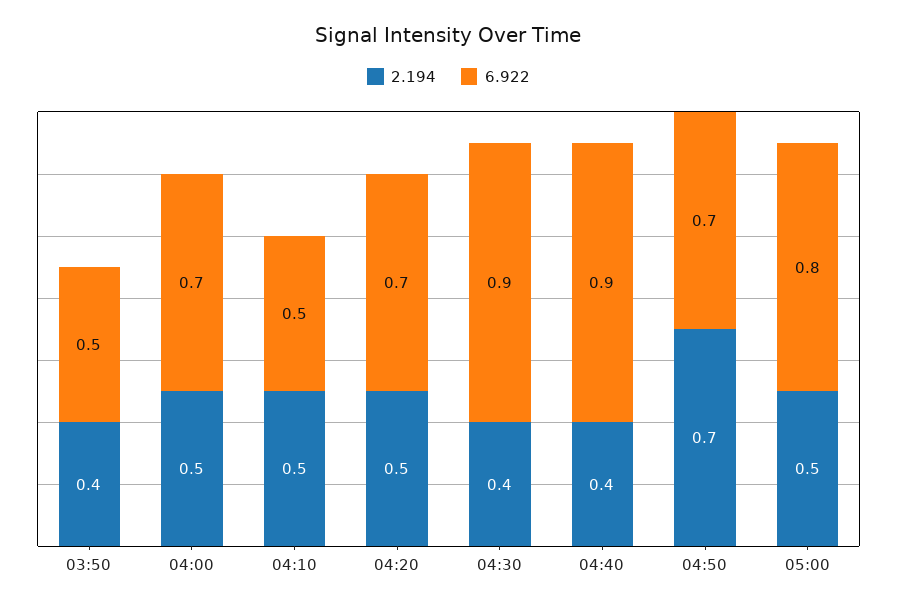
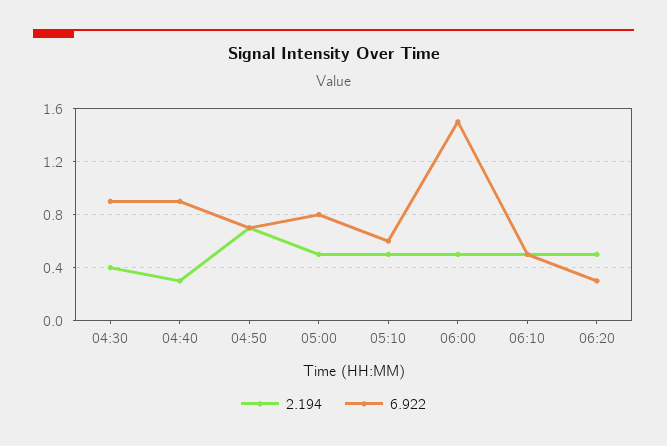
2.194, 03:50: 0.4 -> none
6.922, 03:50: 0.5 -> none
2.194, 04:00: 0.5 -> none
6.922, 04:00: 0.7 -> none
2.194, 04:10: 0.5 -> none
6.922, 04:10: 0.5 -> none
2.194, 04:20: 0.5 -> none
6.922, 04:20: 0.7 -> none
2.194, 04:40: 0.4 -> 0.3
2.194, 05:10: none -> 0.5
6.922, 05:10: none -> 0.6
2.194, 06:00: none -> 0.5
6.922, 06:00: none -> 1.5
2.194, 06:10: none -> 0.5
6.922, 06:10: none -> 0.5
2.194, 06:20: none -> 0.5
6.922, 06:20: none -> 0.3

